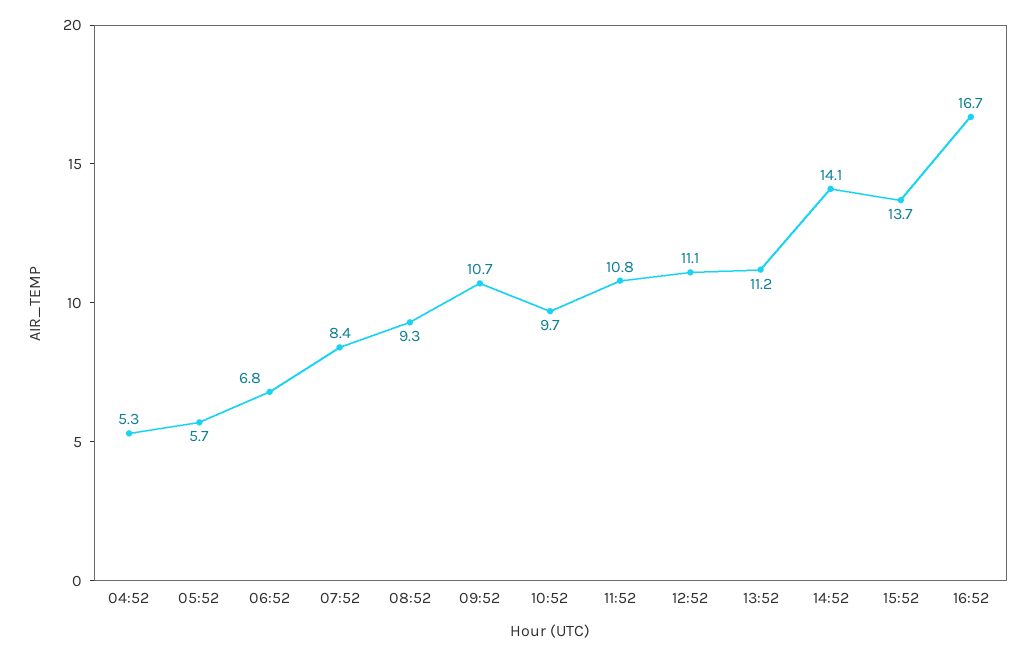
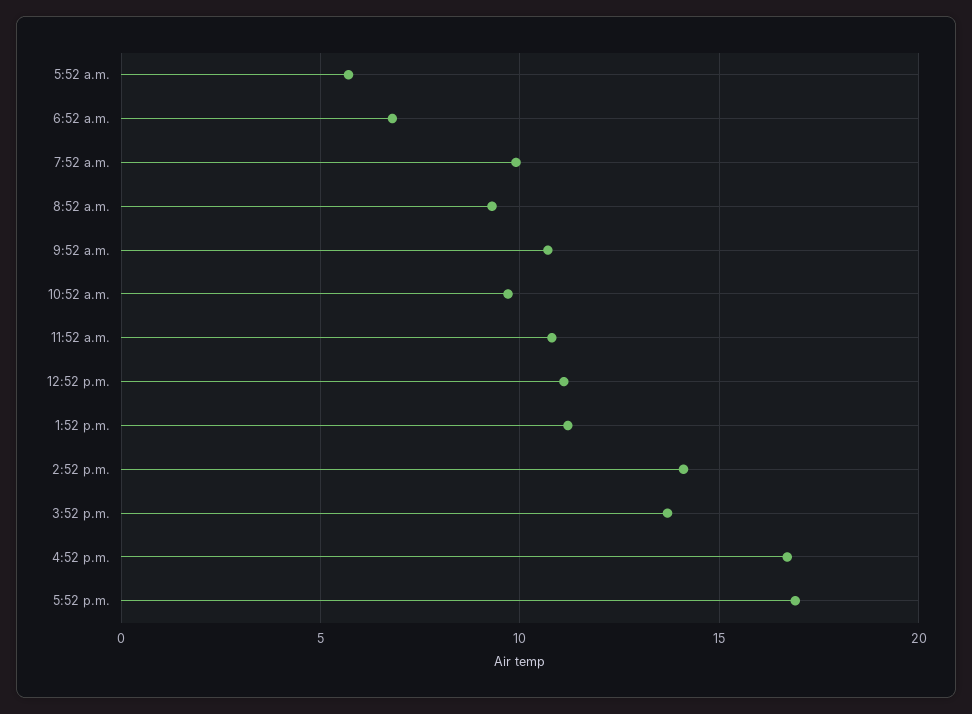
04:52: 5.3 -> none
07:52: 8.4 -> 10
5:52 p.m.: none -> 17

